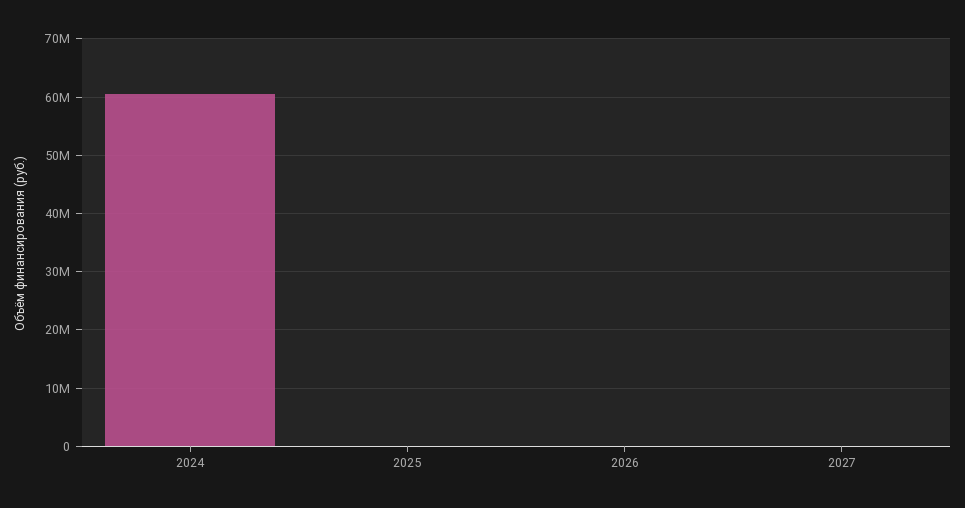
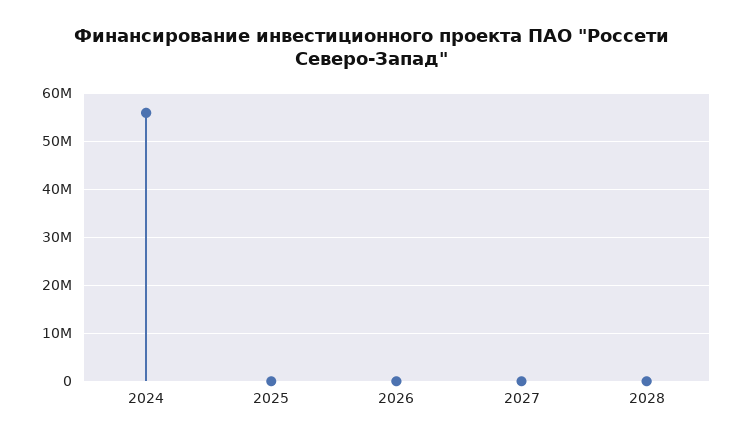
2024: 60000000 -> 56000000
2028: none -> 0

